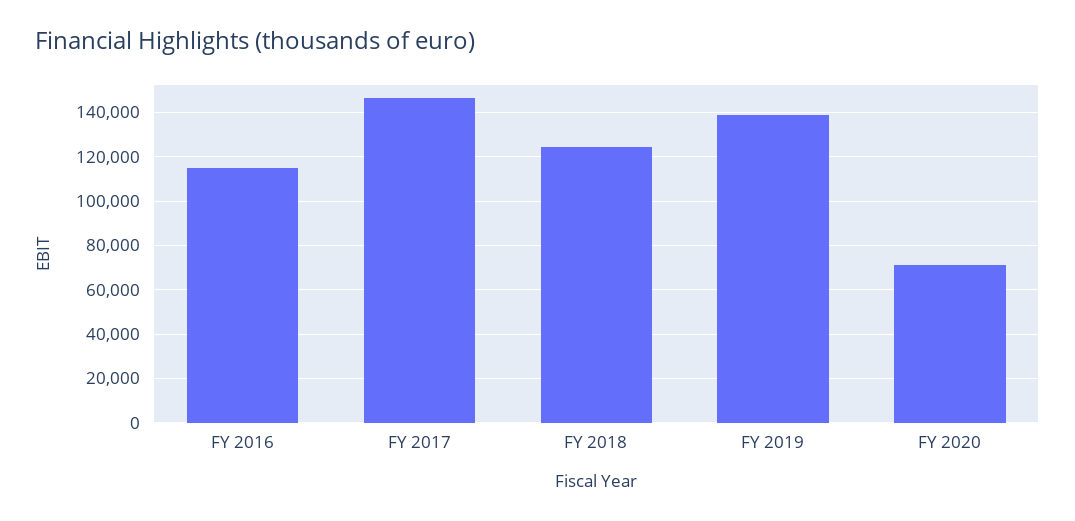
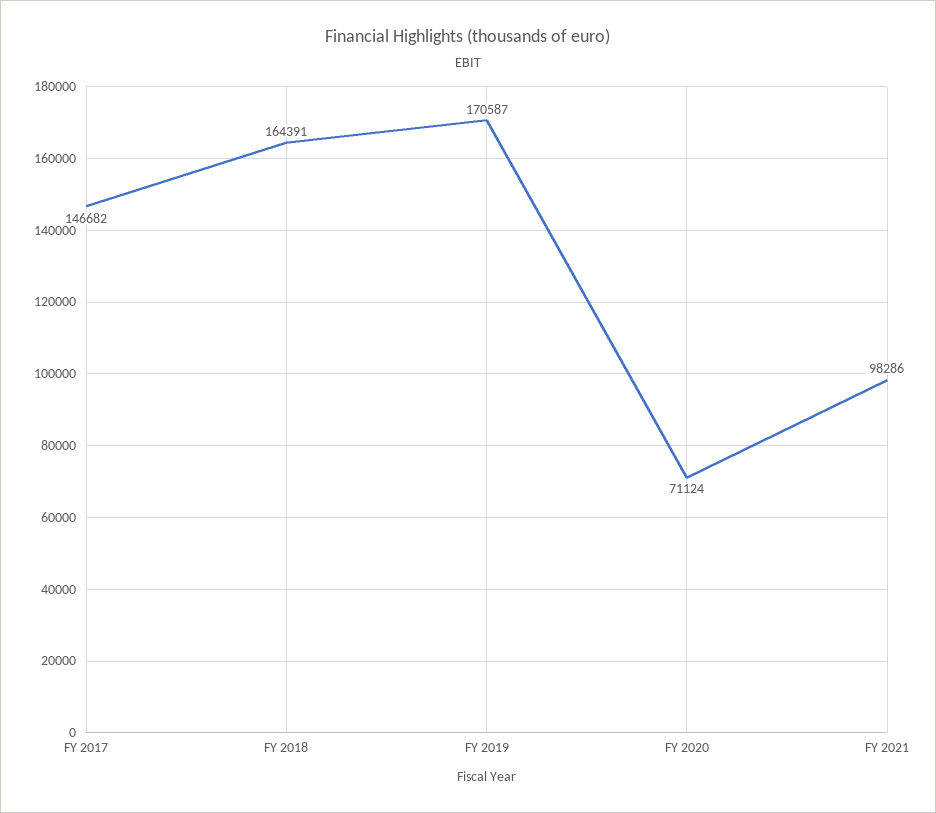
FY 2016: 115000 -> none
FY 2018: 125000 -> 164391
FY 2019: 140000 -> 170587
FY 2021: none -> 98286

